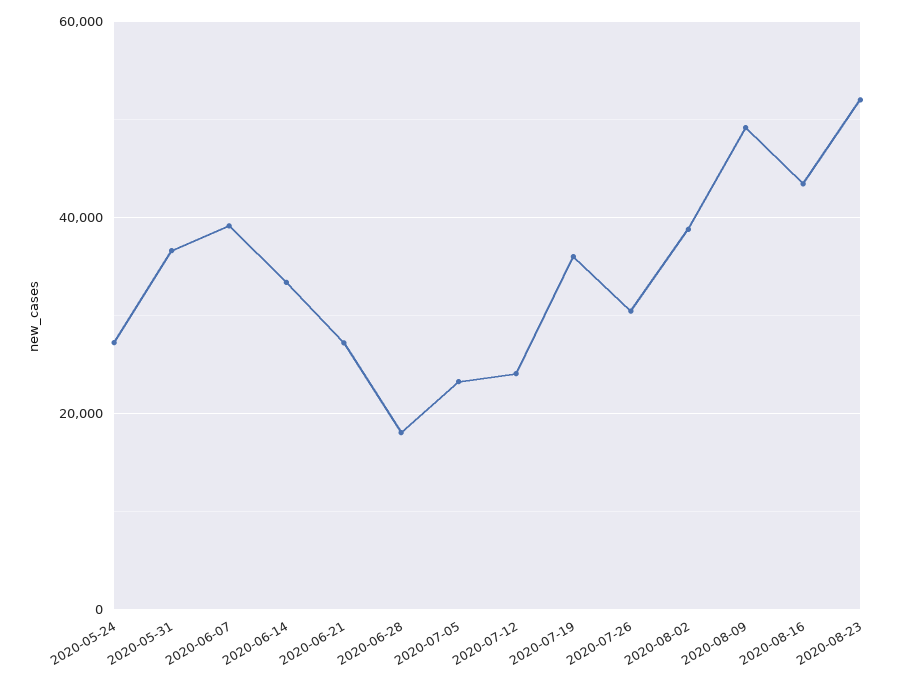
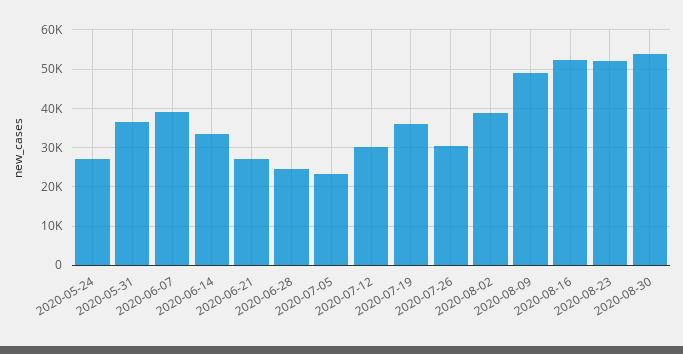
2020-06-28: 18000 -> 24000
2020-07-12: 24000 -> 30000
2020-08-16: 44000 -> 52000
2020-08-30: none -> 54000

